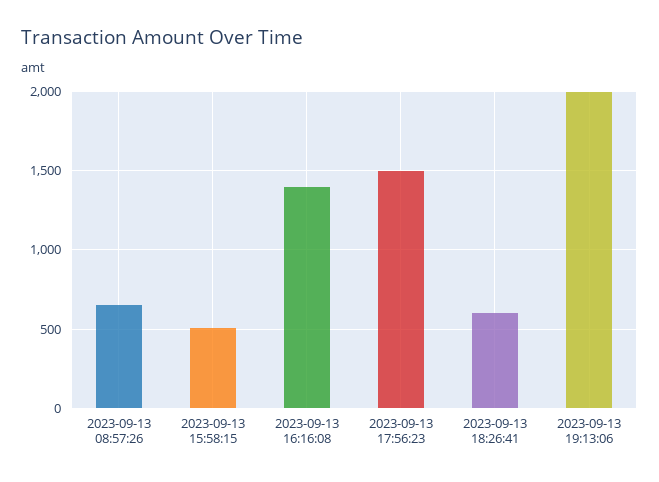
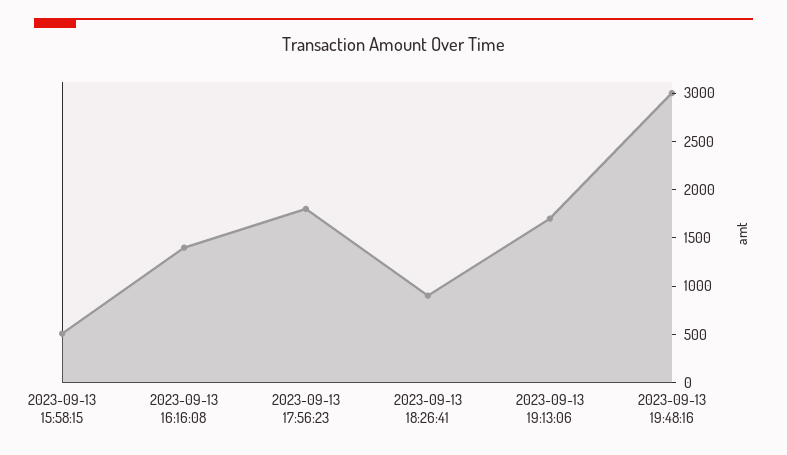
2023-09-13 08:57:26: 650 -> none
2023-09-13 17:56:23: 1500 -> 1800
2023-09-13 18:26:41: 600 -> 900
2023-09-13 19:13:06: 2000 -> 1700
2023-09-13 19:48:16: none -> 3000

